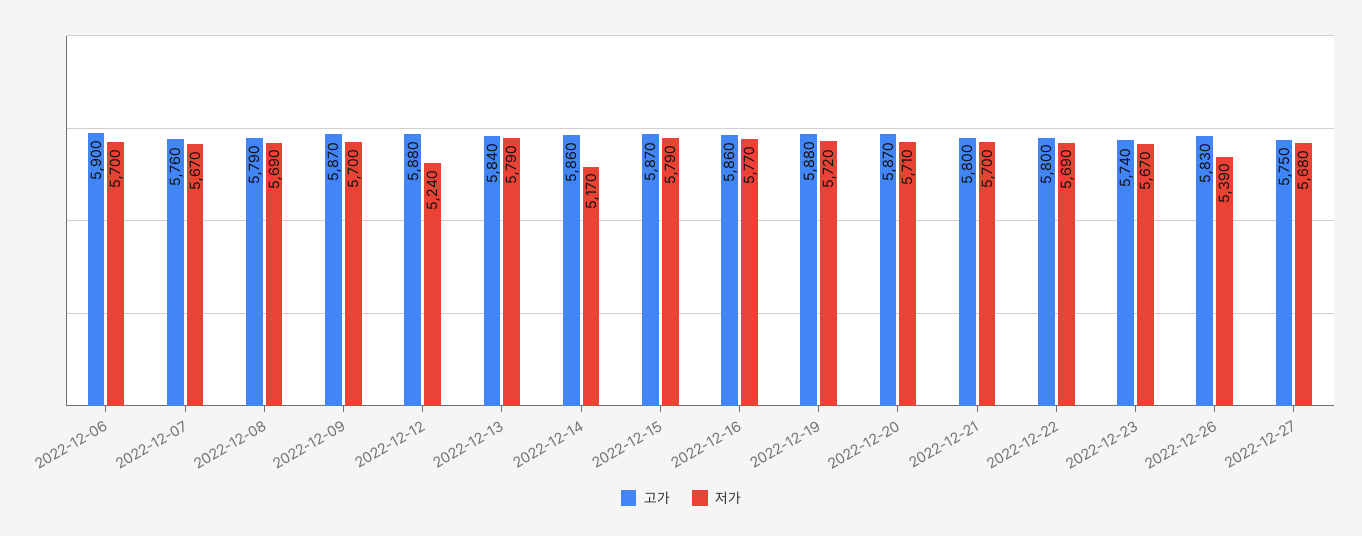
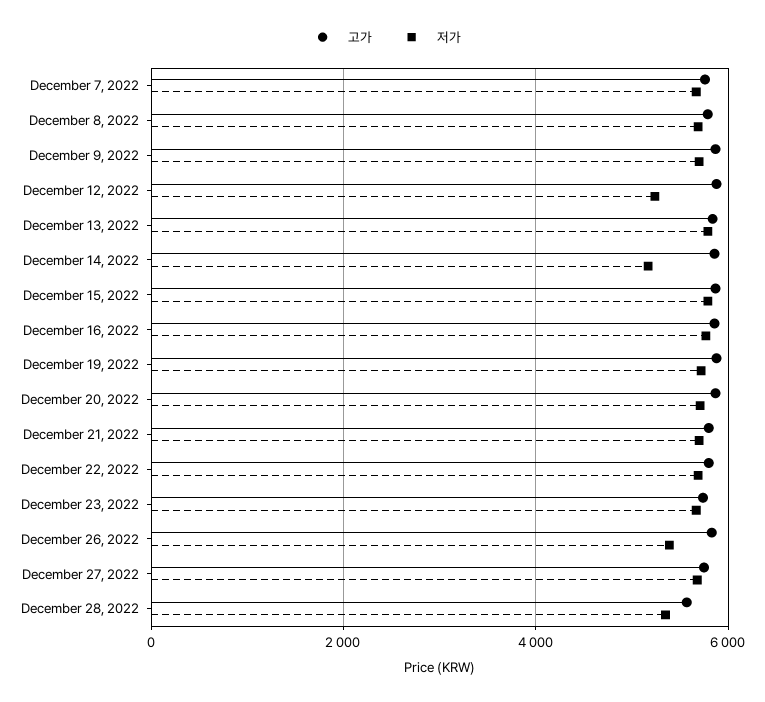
고가, 2022-12-06: 5900 -> none
저가, 2022-12-06: 5700 -> none
고가, December 28, 2022: none -> 5600
저가, December 28, 2022: none -> 5400

